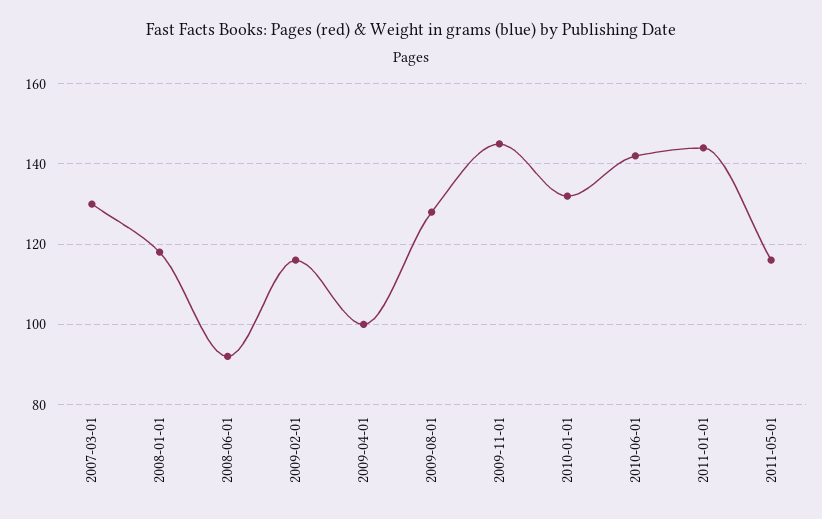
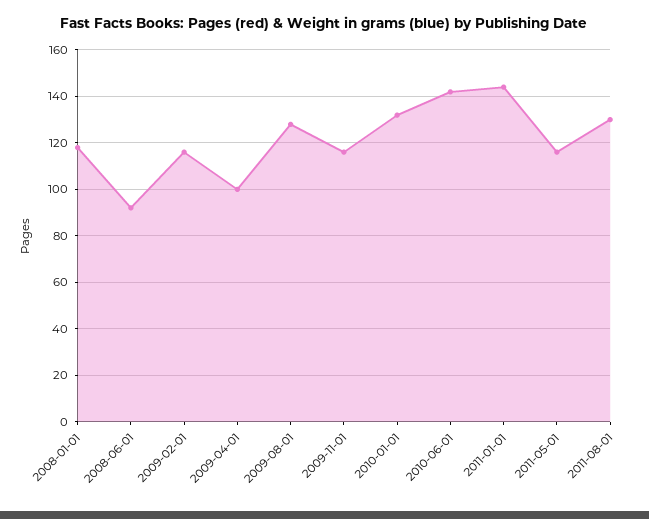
2007-03-01: 130 -> none
2009-11-01: 145 -> 115
2011-08-01: none -> 130

